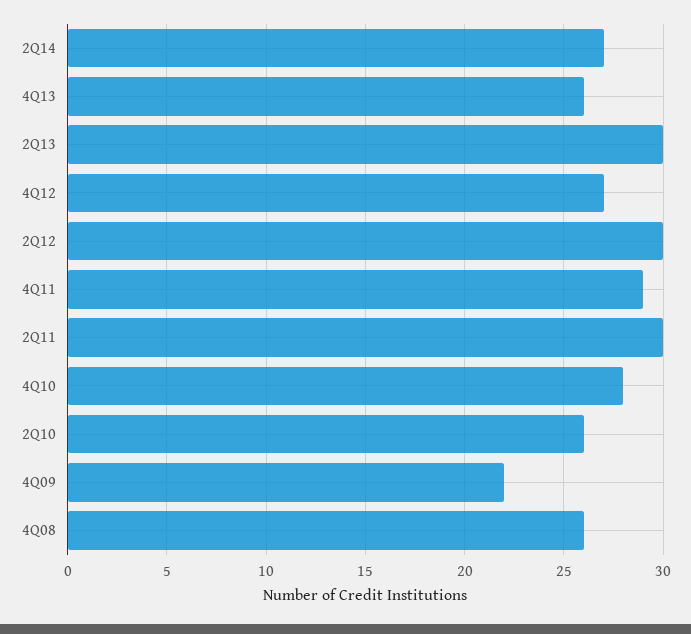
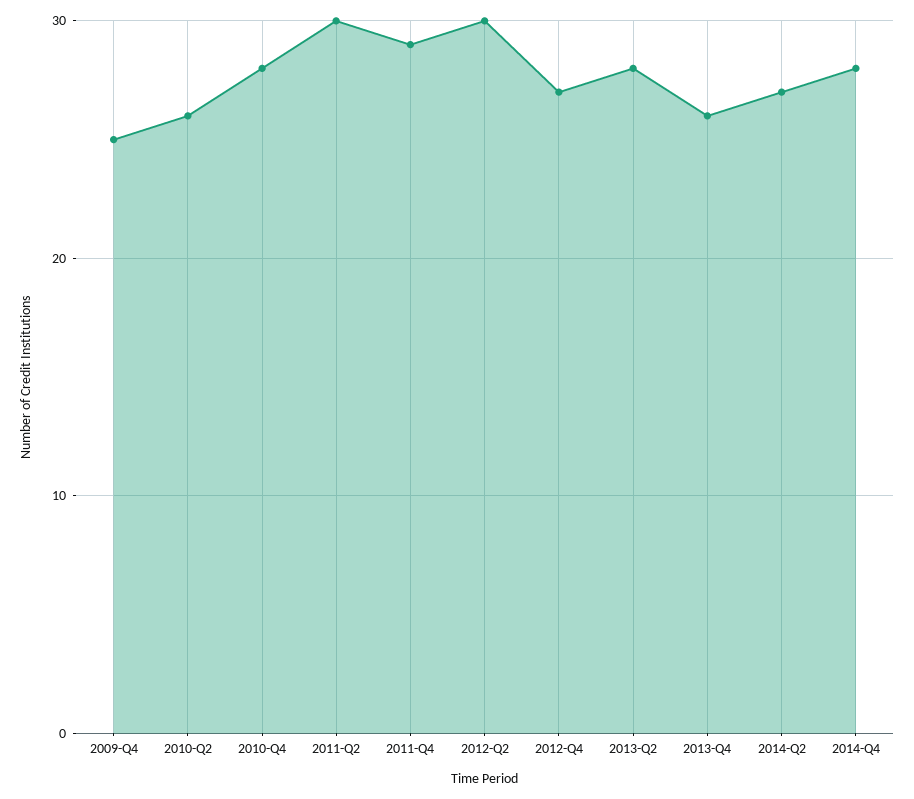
2Q13: 30 -> 28
4Q09: 22 -> 25
4Q08: 26 -> none
2014-Q4: none -> 28

